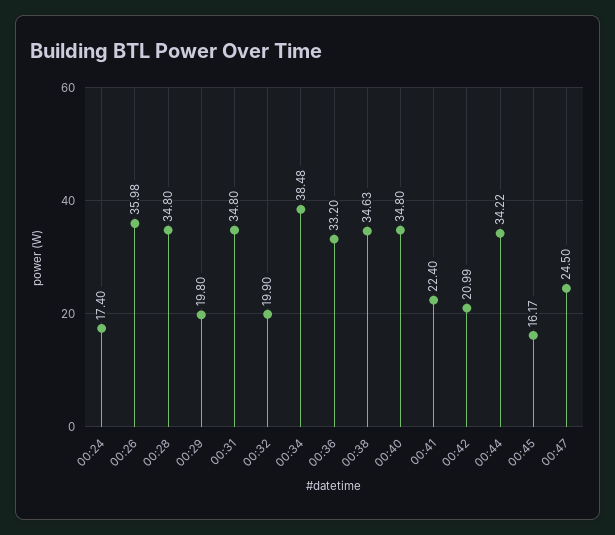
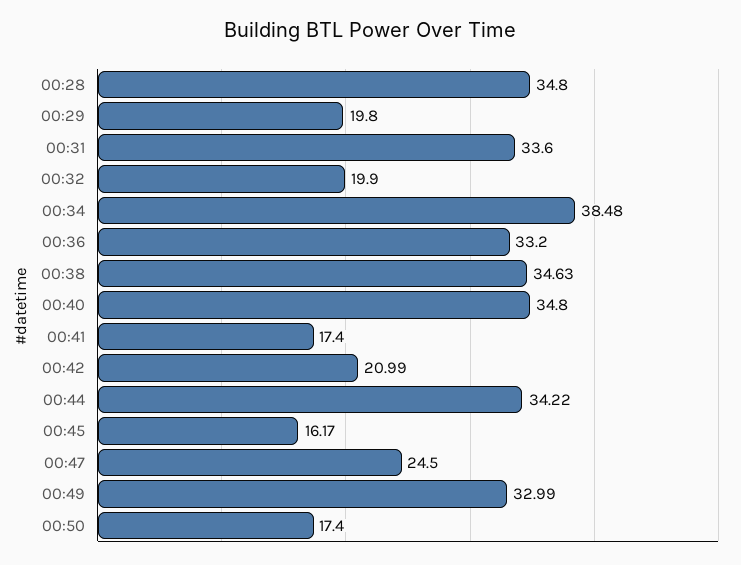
00:24: 17.4 -> none
00:26: 35.98 -> none
00:31: 34.8 -> 33.6
00:41: 22.4 -> 17.4
00:49: none -> 32.99
00:50: none -> 17.4

